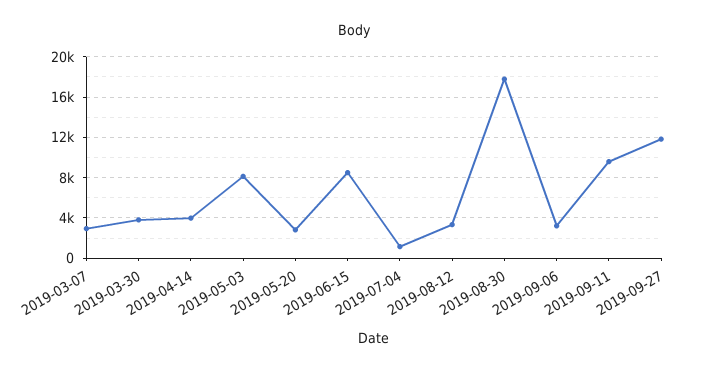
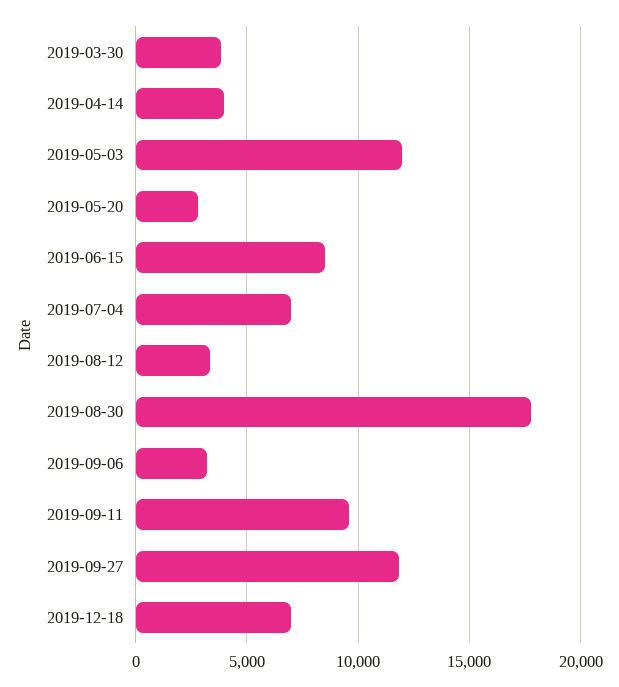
2019-03-07: 3000 -> none
2019-05-03: 8000 -> 12000
2019-07-04: 1000 -> 7000
2019-12-18: none -> 7000

